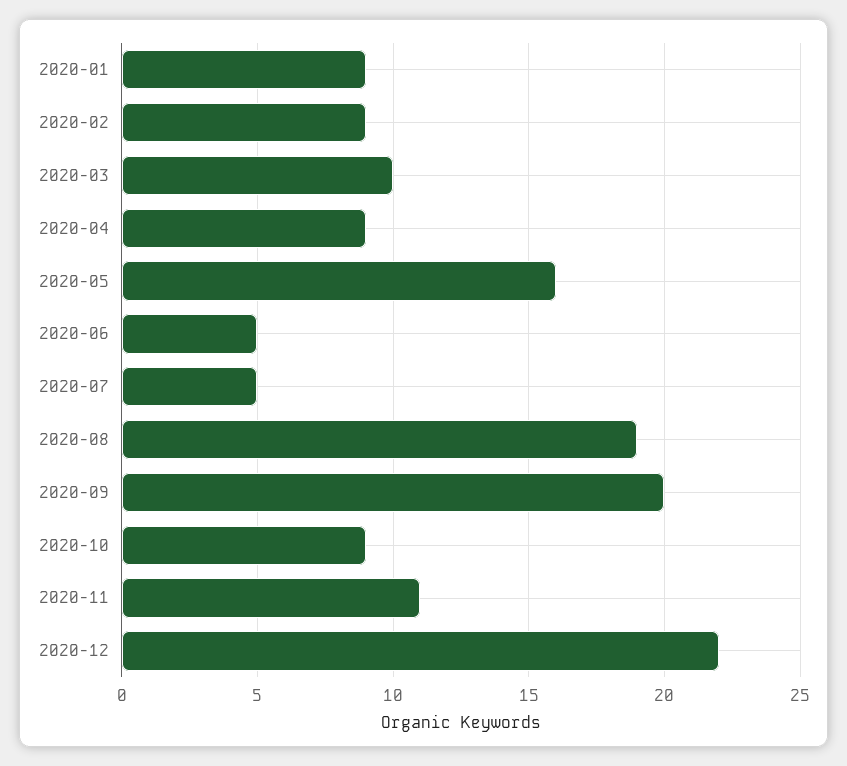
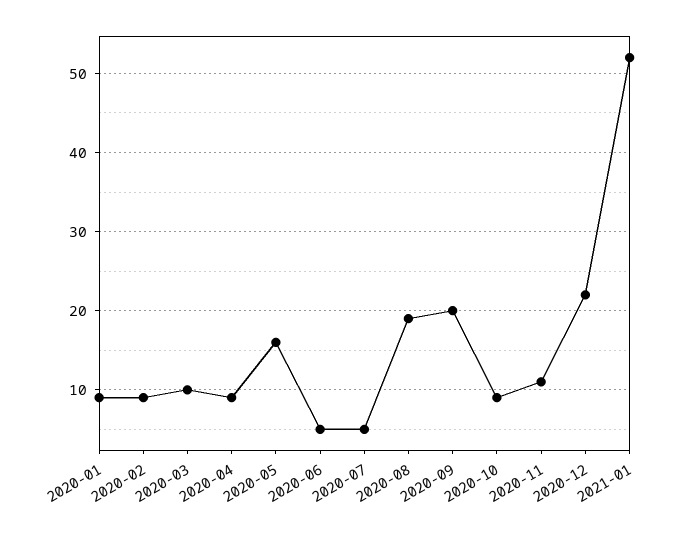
2021-01: none -> 52

